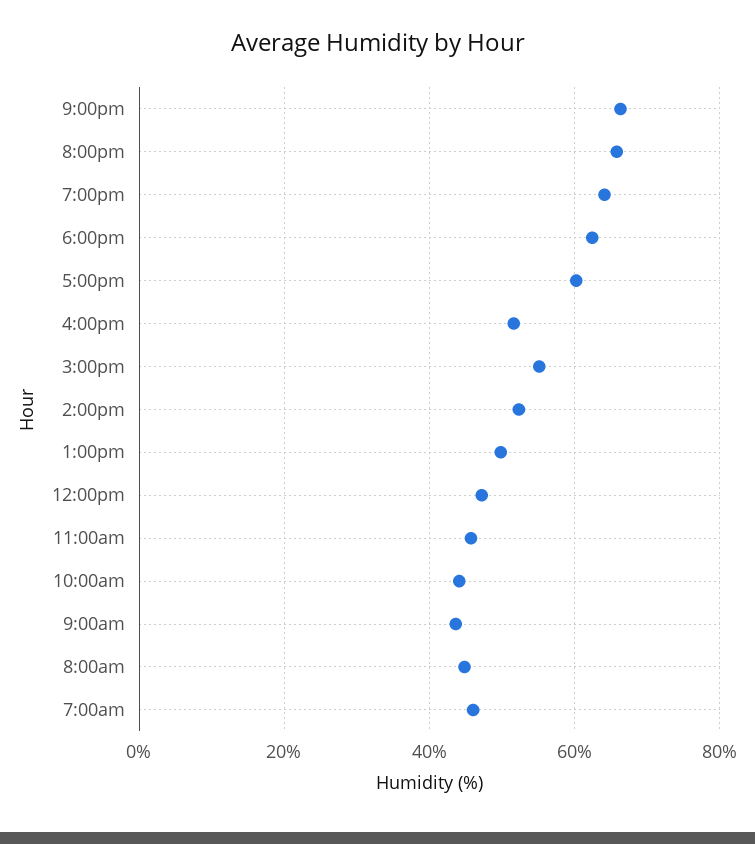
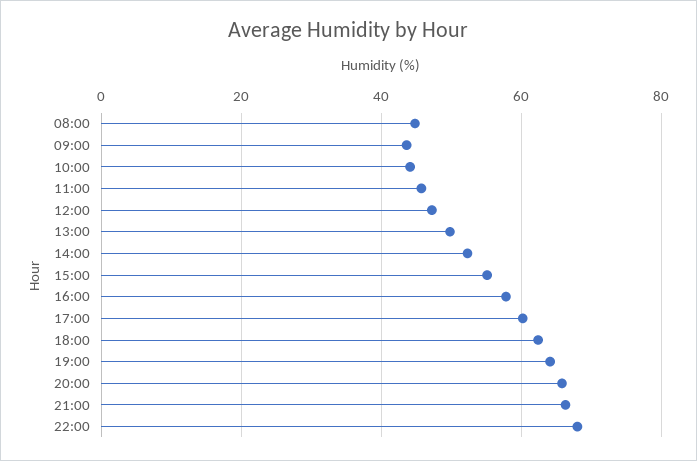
4:00pm: 52 -> 58
7:00am: 46 -> none
22:00: none -> 68

